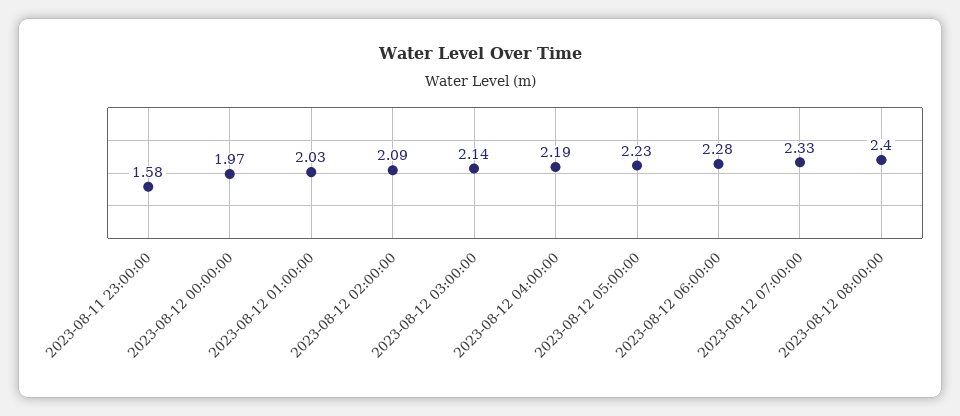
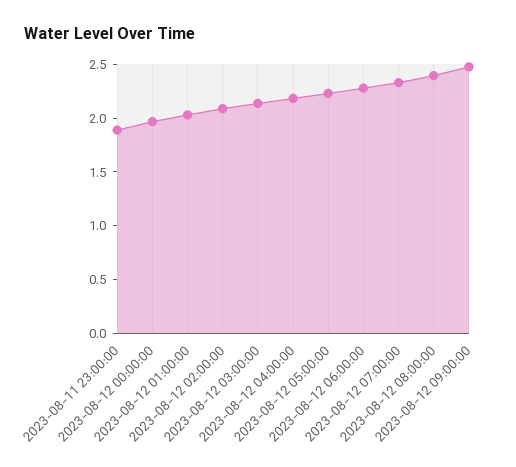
2023-08-11 23:00:00: 1.58 -> 1.9
2023-08-12 09:00:00: none -> 2.5

